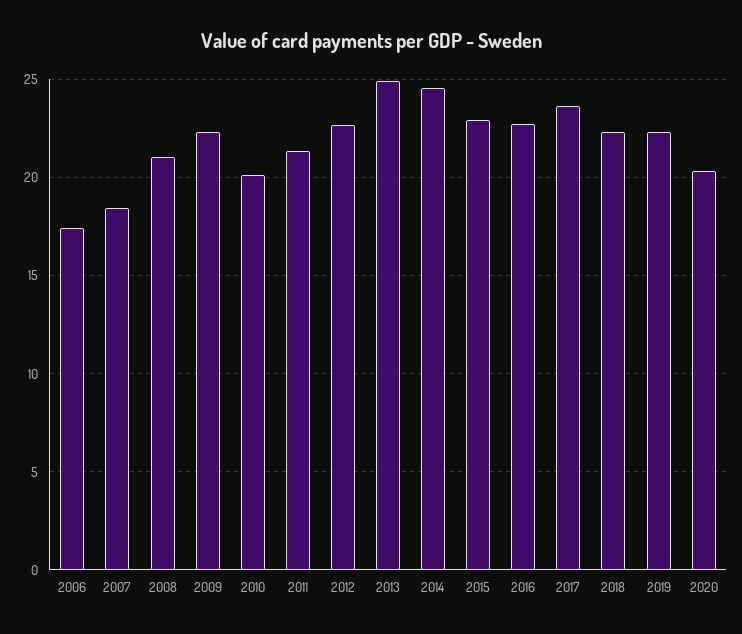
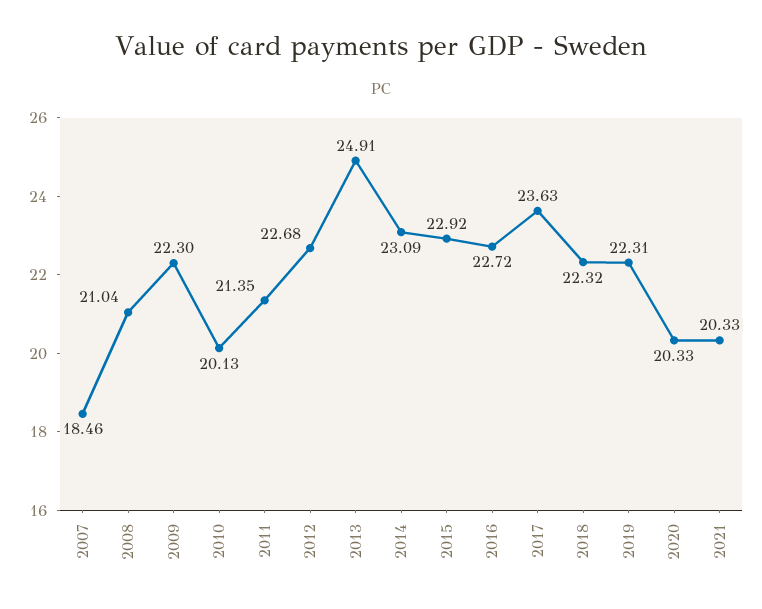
2006: 17.5 -> none
2014: 24.5 -> 23.09
2021: none -> 20.33

